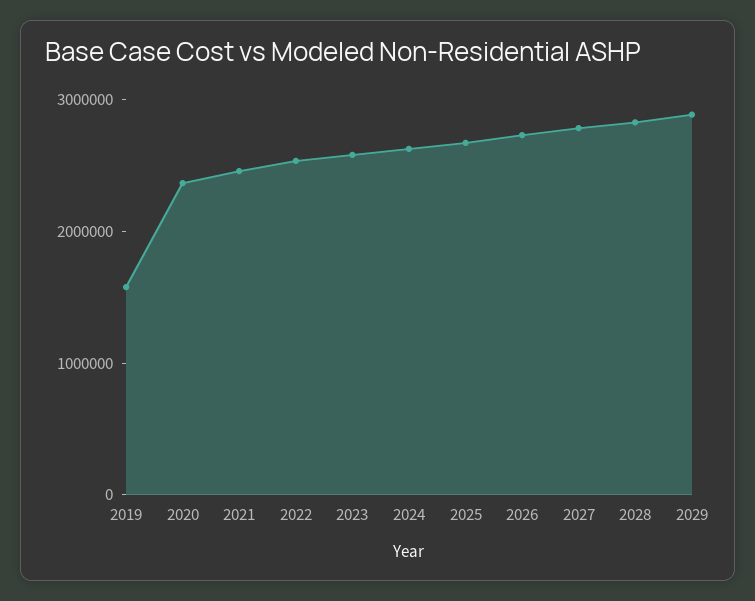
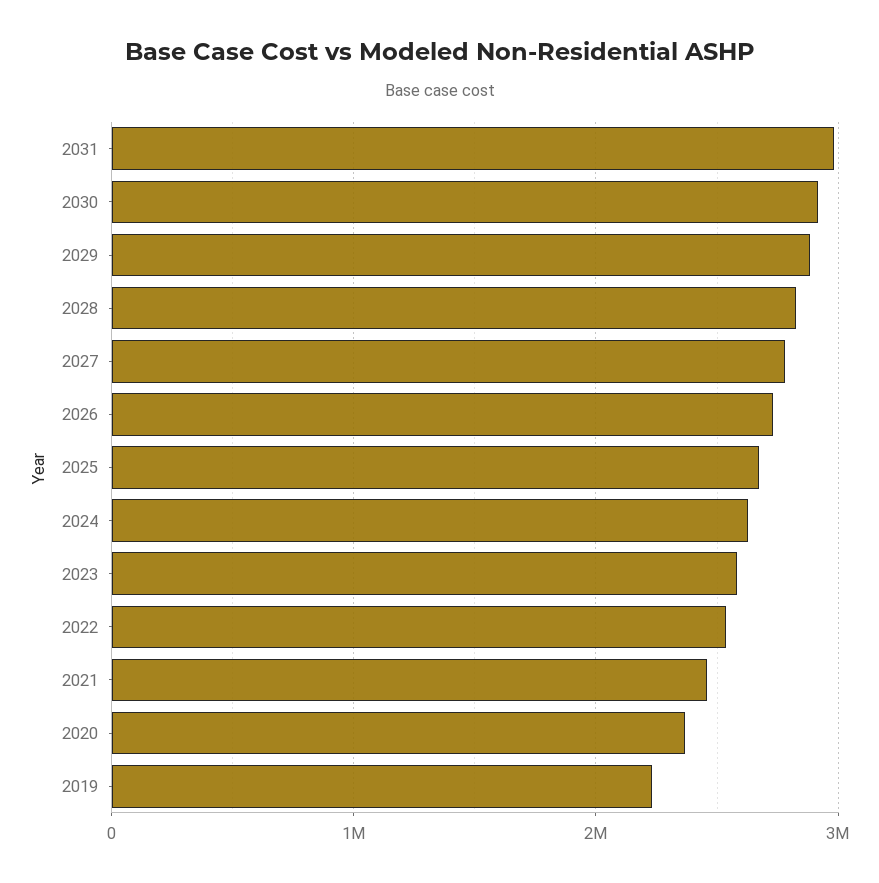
2019: 1600000 -> 2200000
2031: none -> 3000000
2030: none -> 2900000

